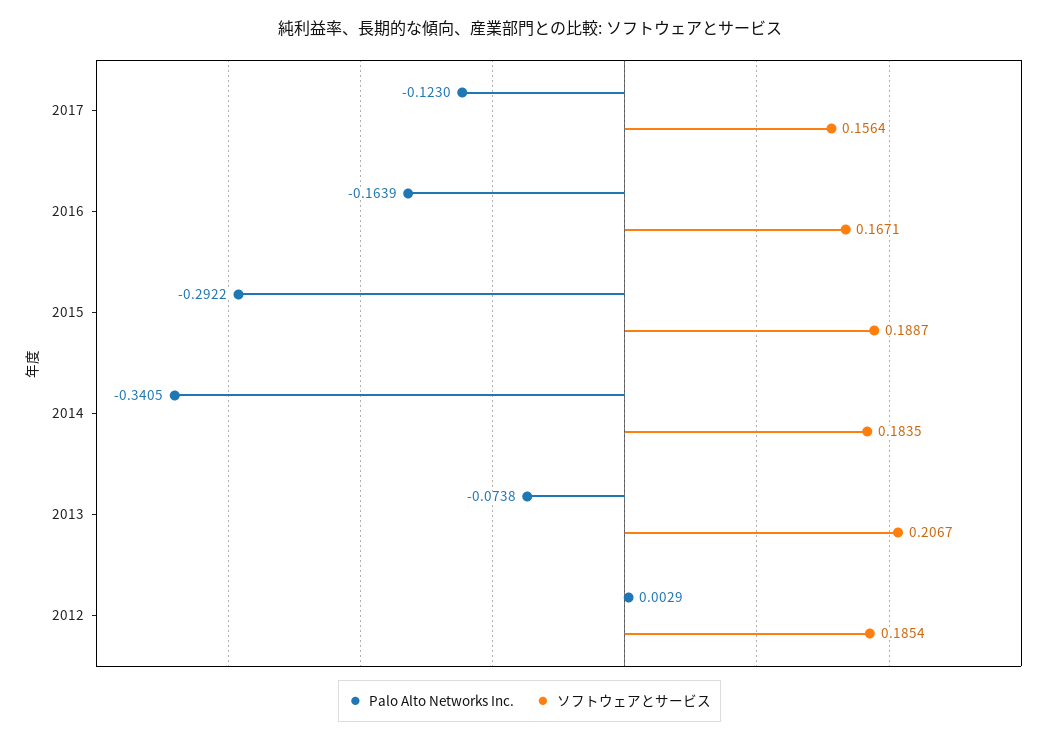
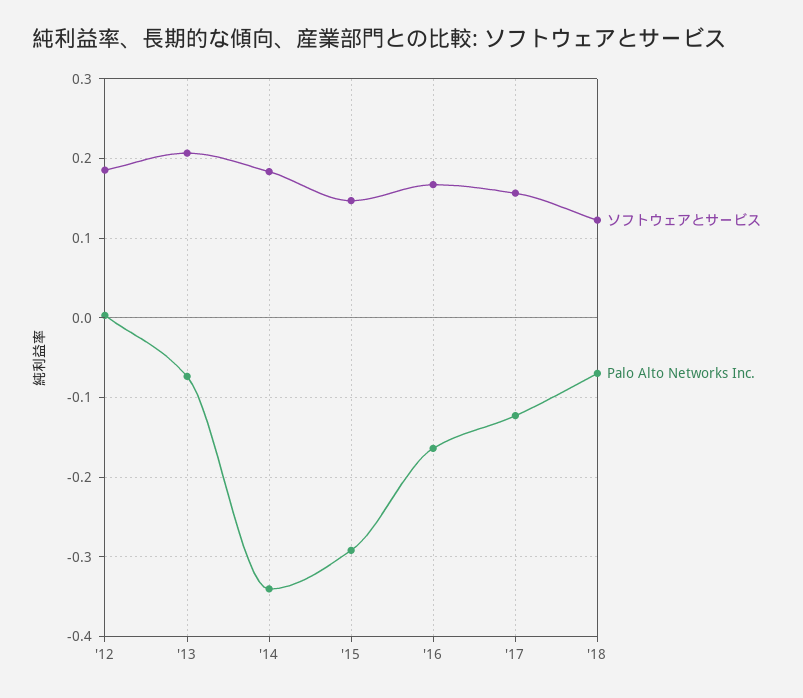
ソフトウェアとサービス, 2015: 0.1887 -> 0.15
ソフトウェアとサービス, '18: none -> 0.12
Palo Alto Networks Inc., '18: none -> -0.07

